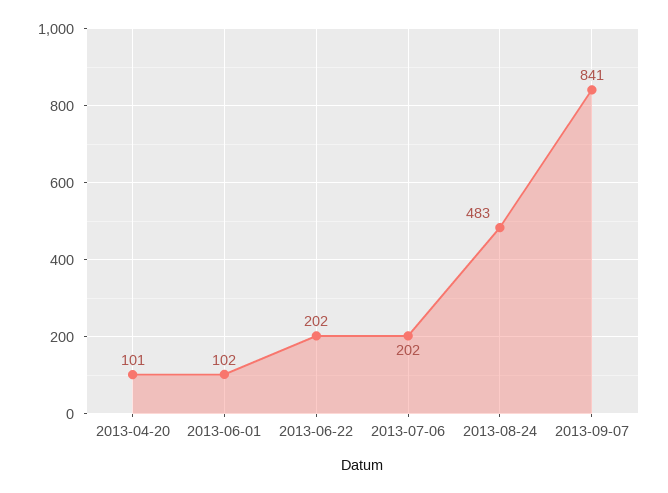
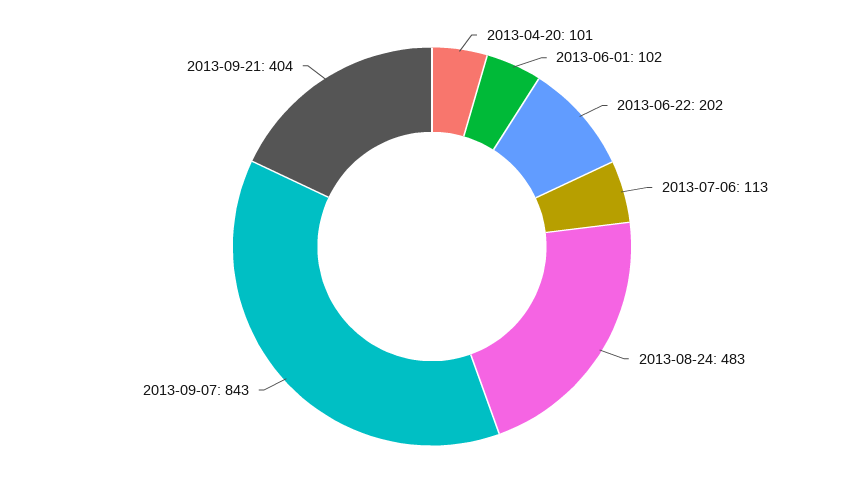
2013-07-06: 202 -> 113
2013-09-07: 841 -> 843
2013-09-21: none -> 404

